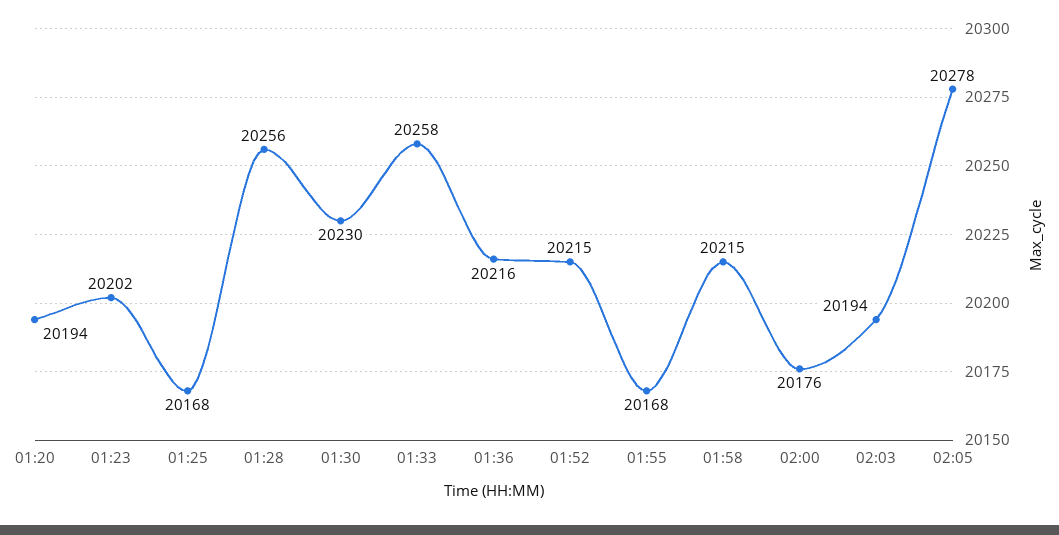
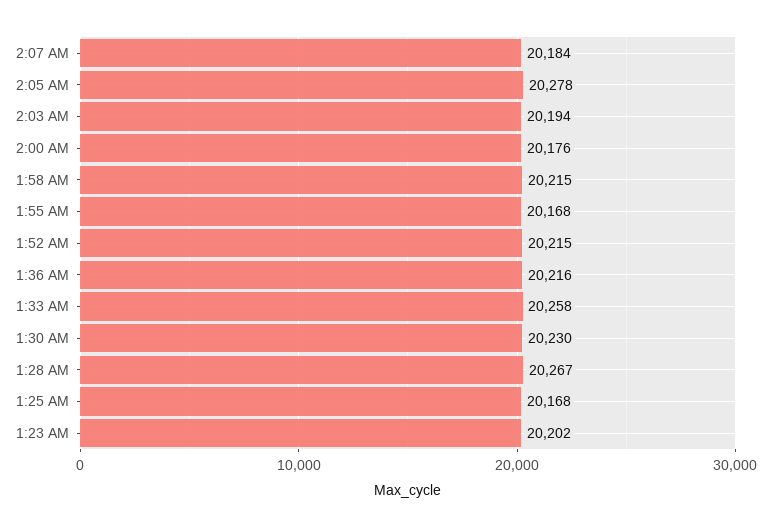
01:20: 20194 -> none
01:28: 20256 -> 20267
2:07 AM: none -> 20184

